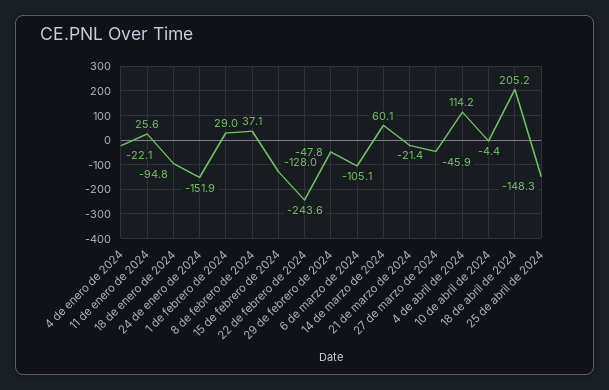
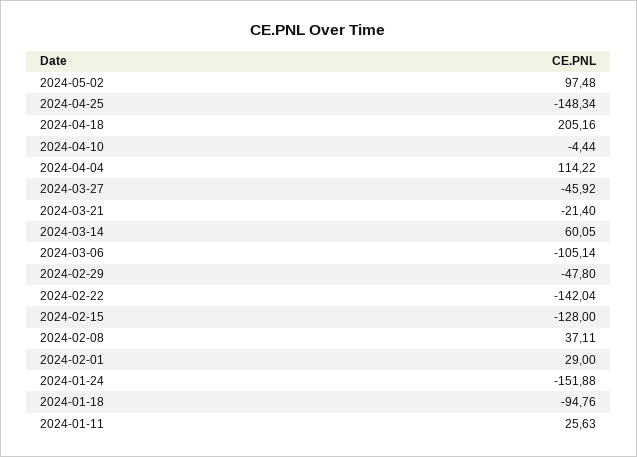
4 de enero de 2024: -22.1 -> none
22 de febrero de 2024: -243.6 -> -142.04
2024-05-02: none -> 97.48

